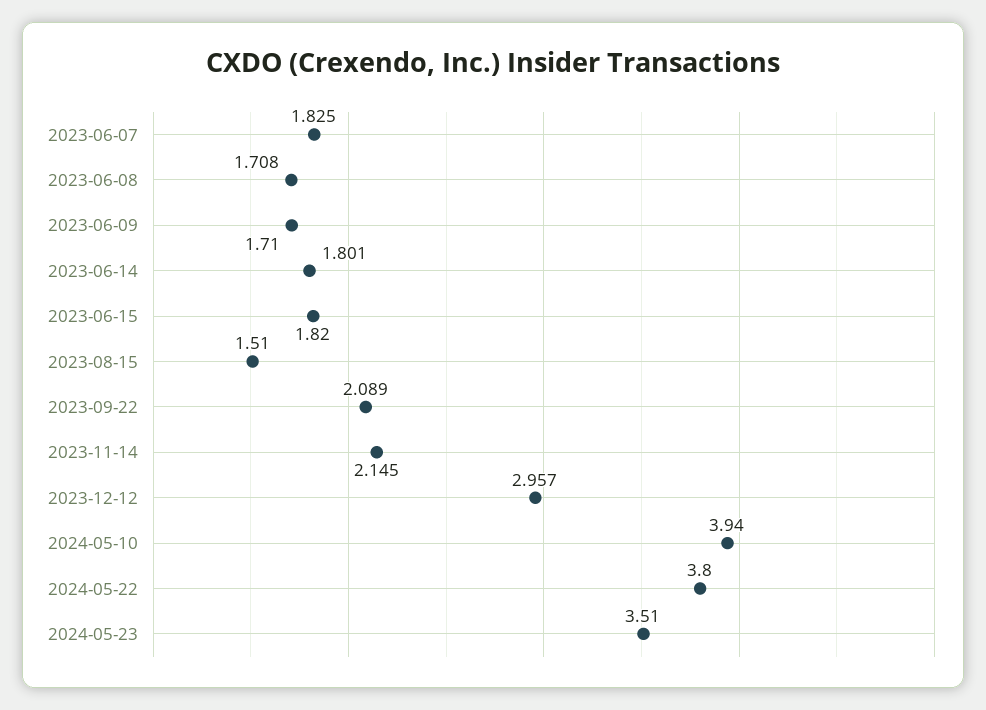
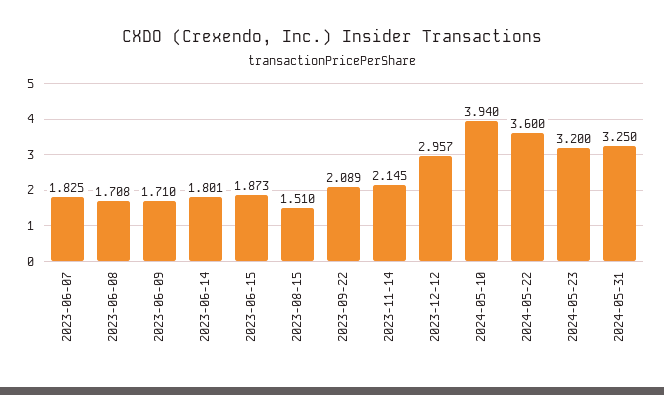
2023-06-15: 1.82 -> 1.873
2024-05-22: 3.8 -> 3.6
2024-05-23: 3.51 -> 3.2
2024-05-31: none -> 3.25

